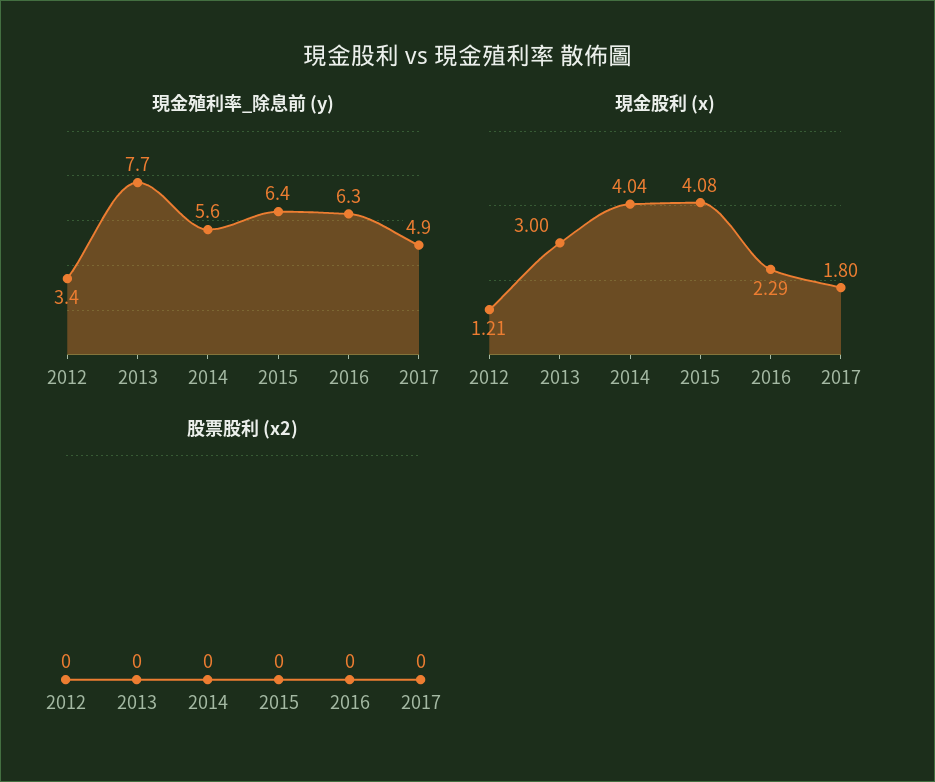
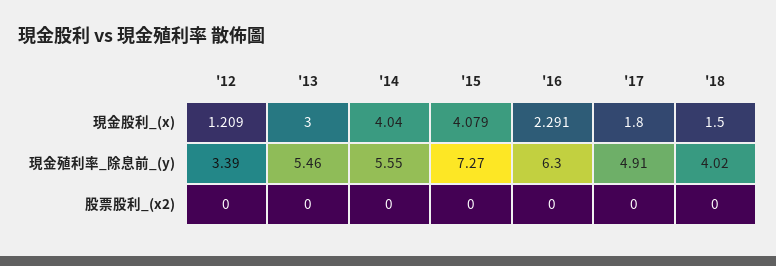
現金殖利率_除息前 (y), 2013: 7.7 -> 5.46
現金殖利率_除息前 (y), 2015: 6.4 -> 7.27
現金股利 (x), '18: none -> 1.5
現金殖利率_除息前 (y), '18: none -> 4.02
股票股利 (x2), '18: none -> 0

